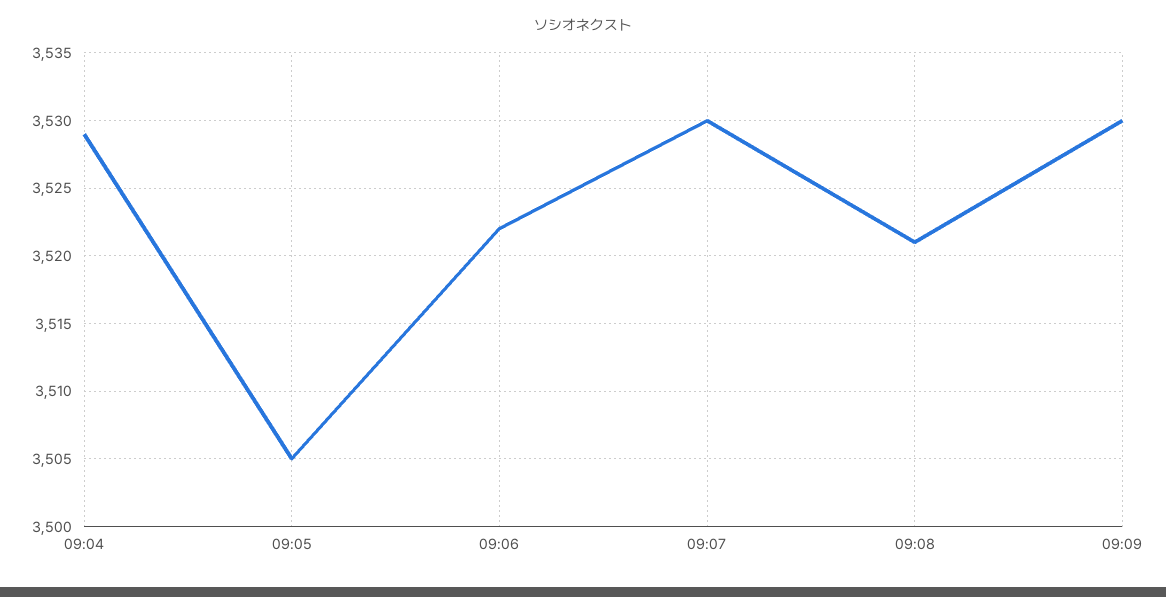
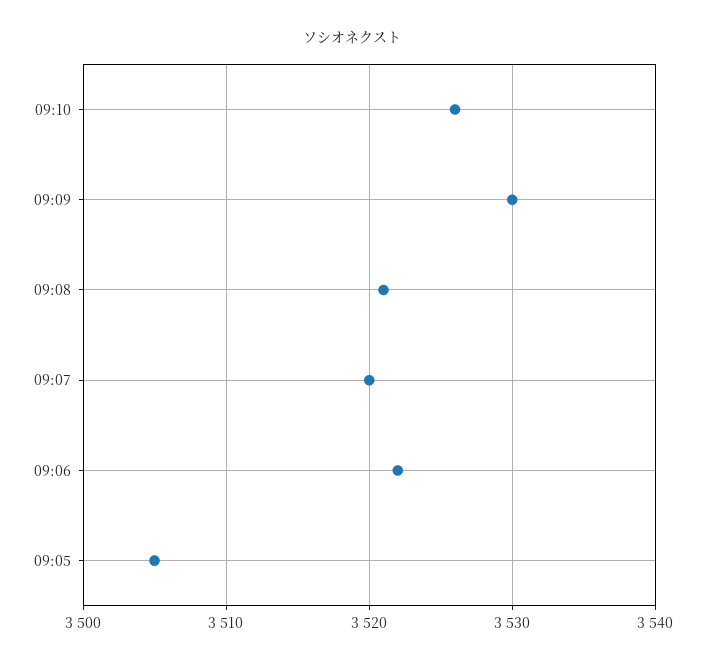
09:04: 3529 -> none
09:07: 3530 -> 3520
09:10: none -> 3526

